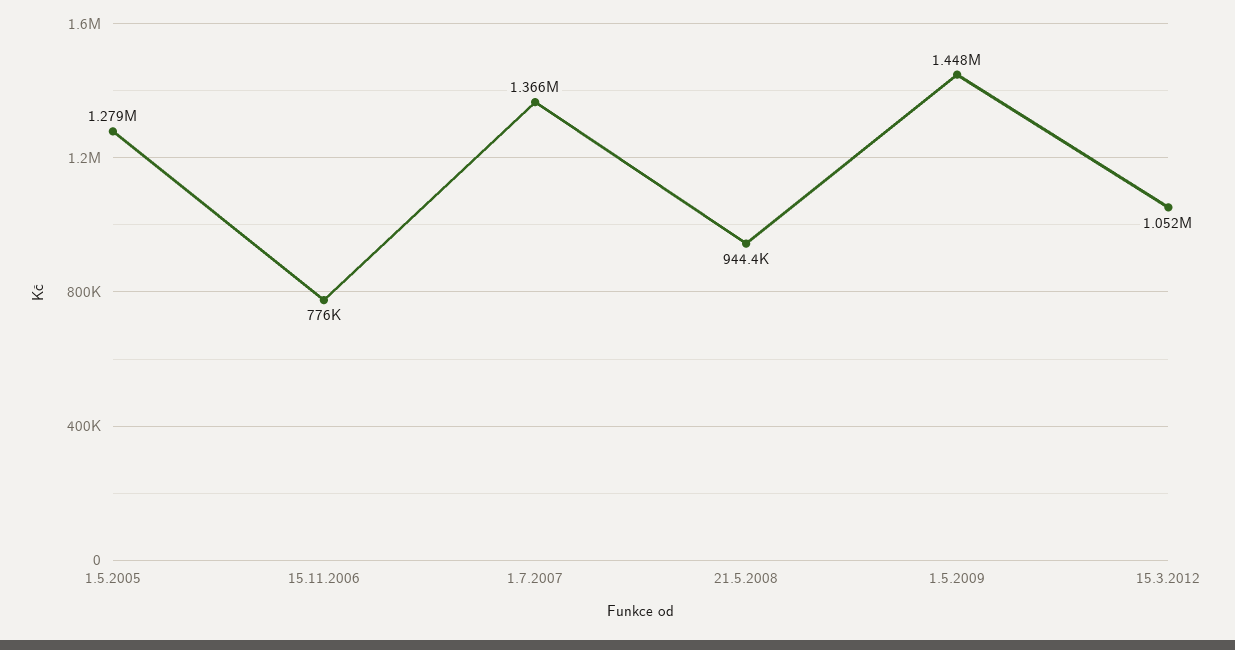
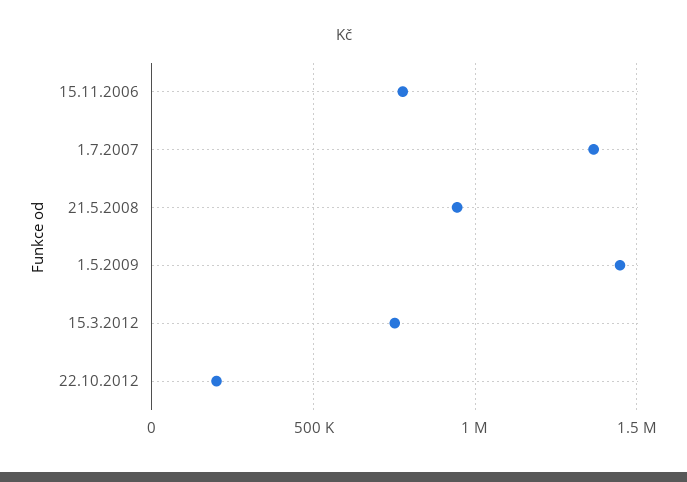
1.5.2005: 1279000 -> none
15.3.2012: 1052000 -> 750000
22.10.2012: none -> 200000

